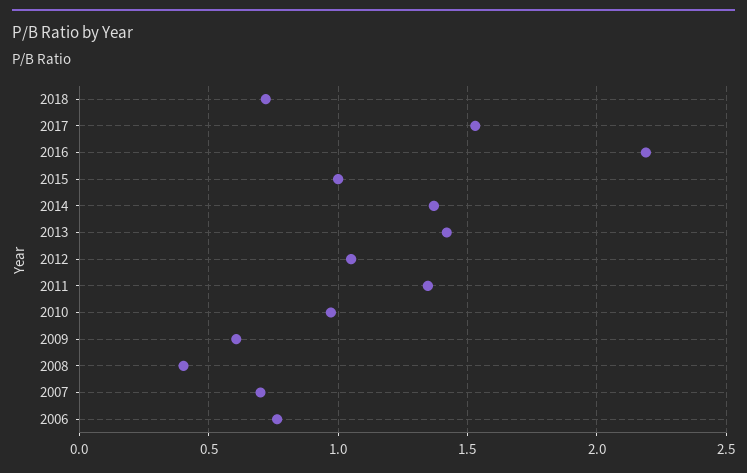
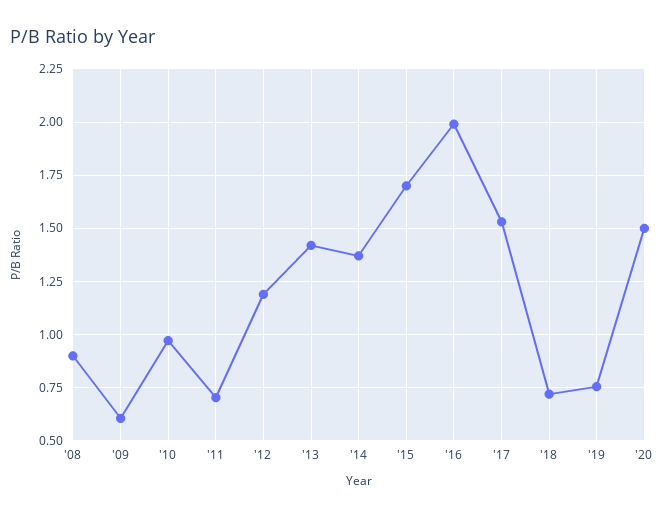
2016: 2.2 -> 2
2015: 1 -> 1.7
2012: 1.05 -> 1.2
2011: 1.35 -> 0.7
2008: 0.4 -> 0.9
2007: 0.7 -> none
2006: 0.75 -> none
'19: none -> 0.75
'20: none -> 1.5

